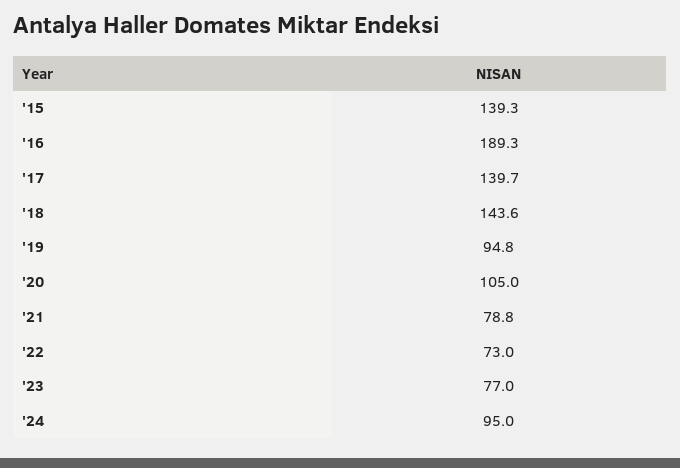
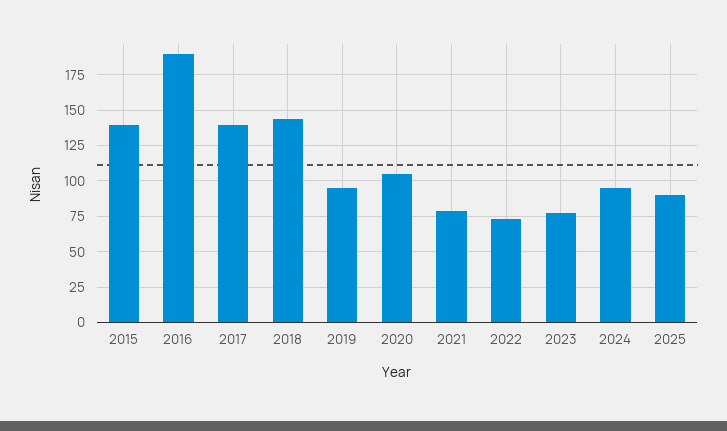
2025: none -> 90

